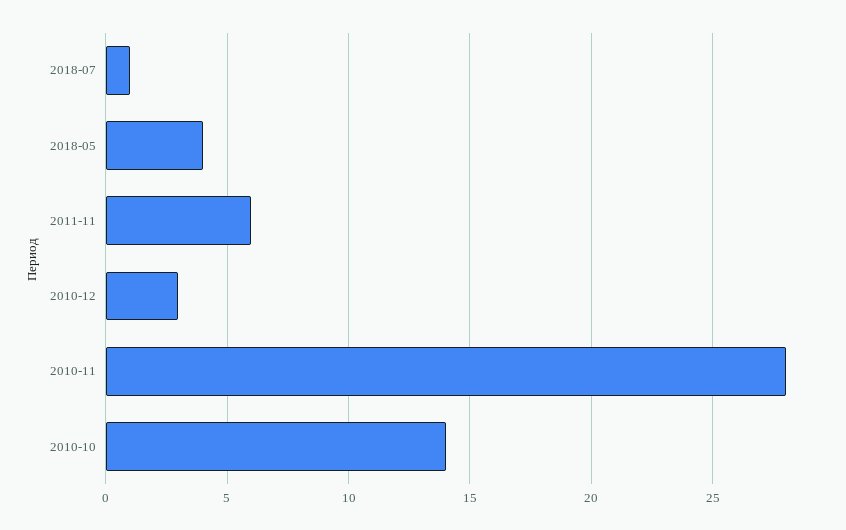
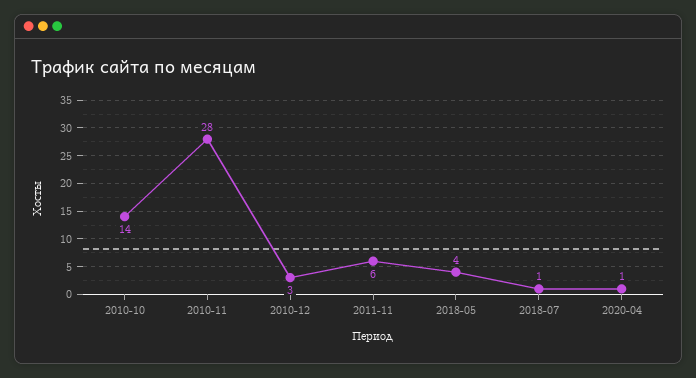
2020-04: none -> 1

